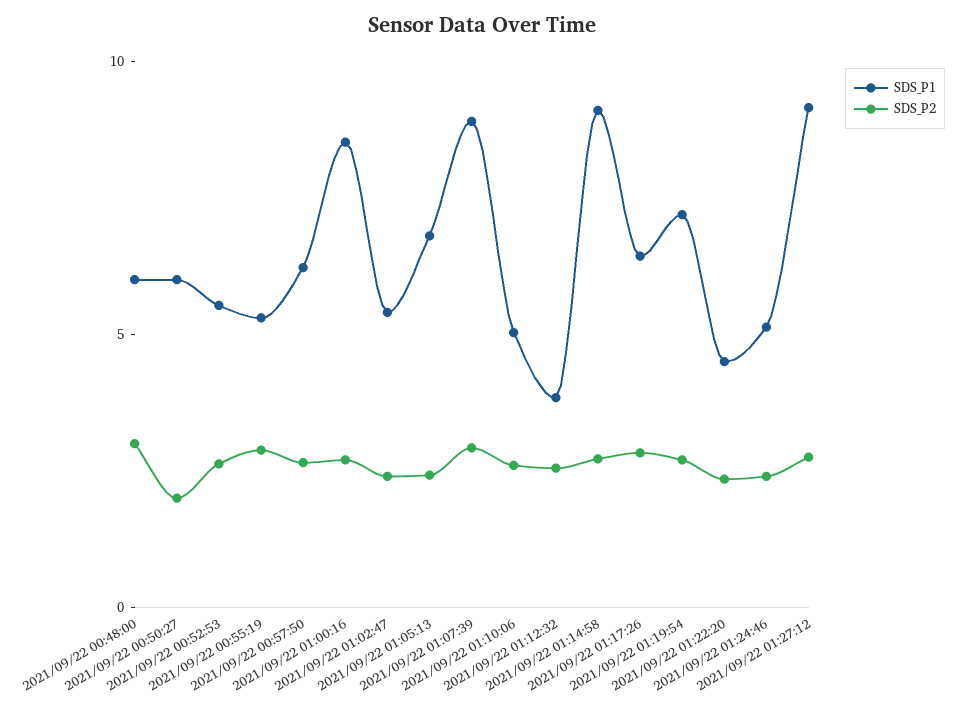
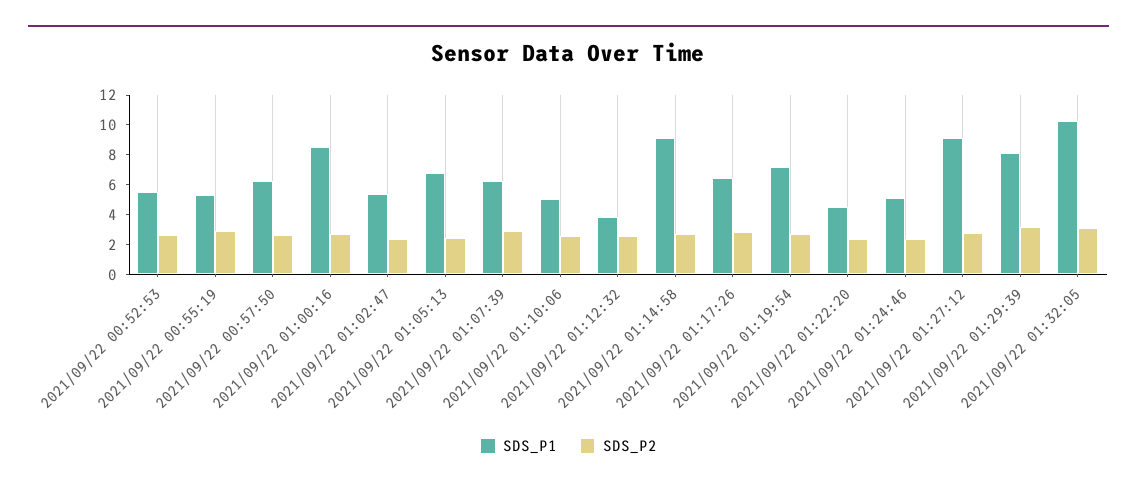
SDS_P1, 2021/09/22 00:48:00: 6 -> none
SDS_P2, 2021/09/22 00:48:00: 3 -> none
SDS_P1, 2021/09/22 00:50:27: 6 -> none
SDS_P2, 2021/09/22 00:50:27: 2 -> none
SDS_P1, 2021/09/22 01:07:39: 9 -> 6
SDS_P1, 2021/09/22 01:29:39: none -> 8
SDS_P2, 2021/09/22 01:29:39: none -> 3
SDS_P1, 2021/09/22 01:32:05: none -> 10
SDS_P2, 2021/09/22 01:32:05: none -> 3

